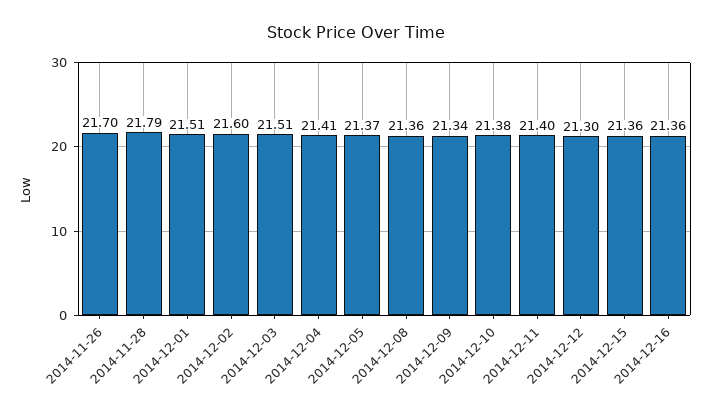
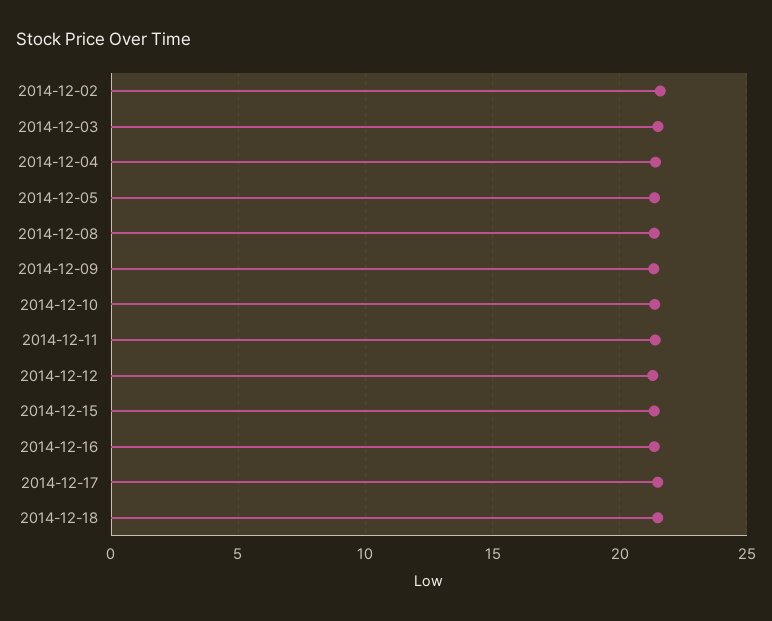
2014-11-26: 21.7 -> none
2014-11-28: 21.79 -> none
2014-12-01: 21.51 -> none
2014-12-17: none -> 21.5
2014-12-18: none -> 21.5

